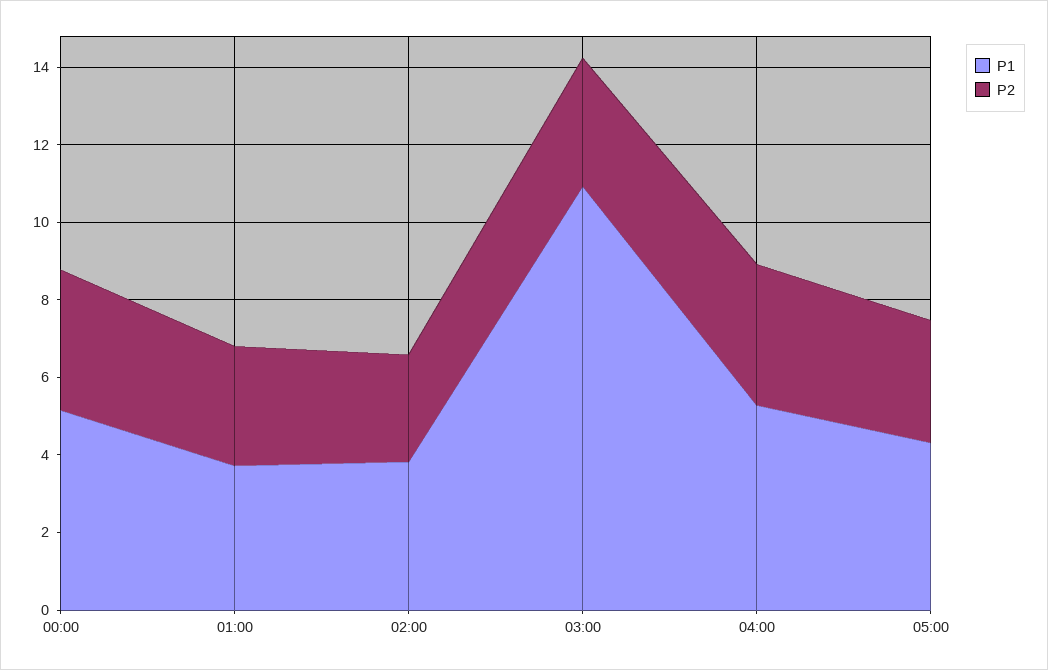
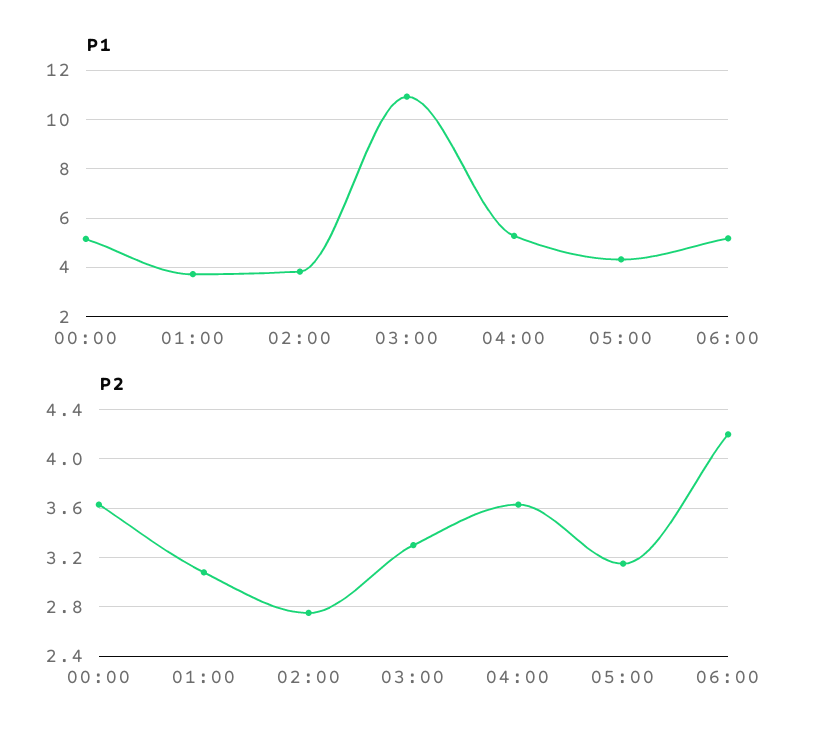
P1, 06:00: none -> 5.25
P2, 06:00: none -> 4.2

